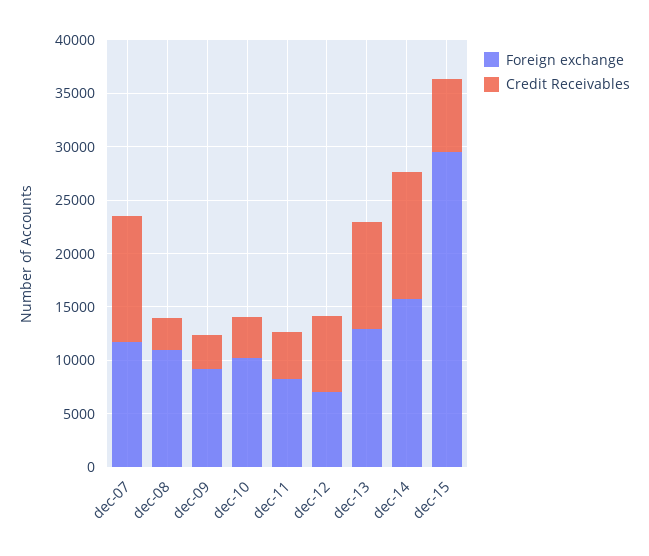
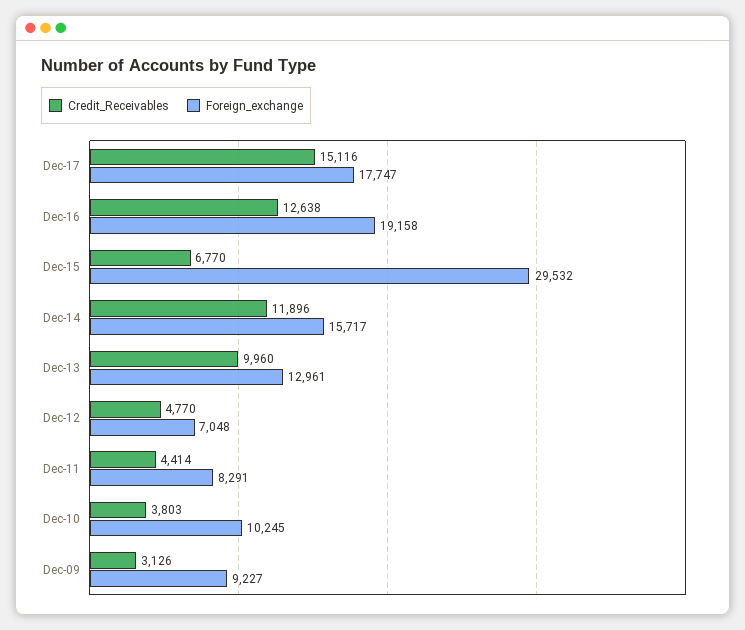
Foreign exchange, dec-07: 12000 -> none
Credit Receivables, dec-07: 12000 -> none
Foreign exchange, dec-08: 11000 -> none
Credit Receivables, dec-08: 3000 -> none
Credit Receivables, dec-12: 7000 -> 4770
Credit Receivables, Dec-17: none -> 15116
Foreign exchange, Dec-17: none -> 17747
Credit Receivables, Dec-16: none -> 12638
Foreign exchange, Dec-16: none -> 19158

